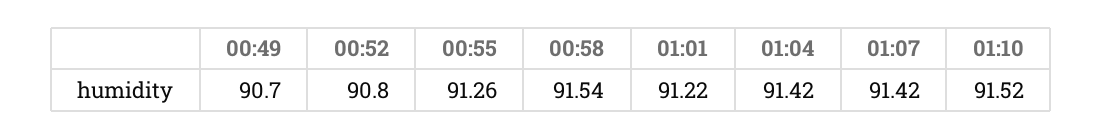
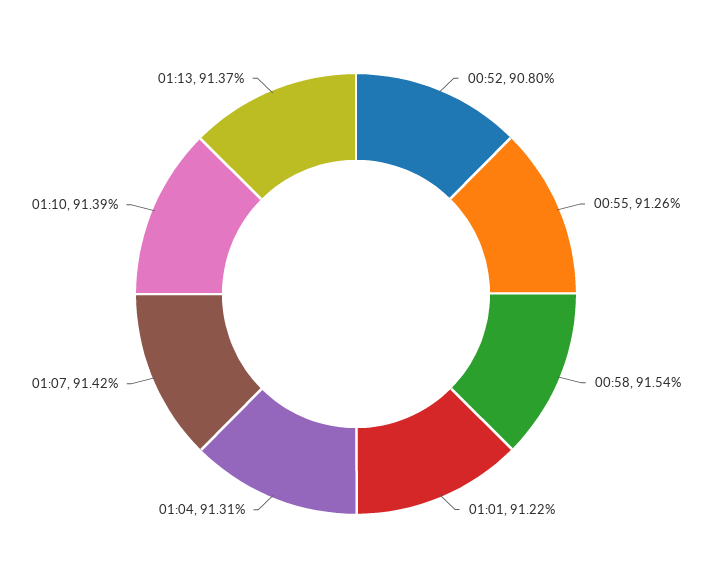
00:49: 90.7 -> none
01:04: 91.42 -> 91.31
01:10: 91.52 -> 91.39
01:13: none -> 91.37

